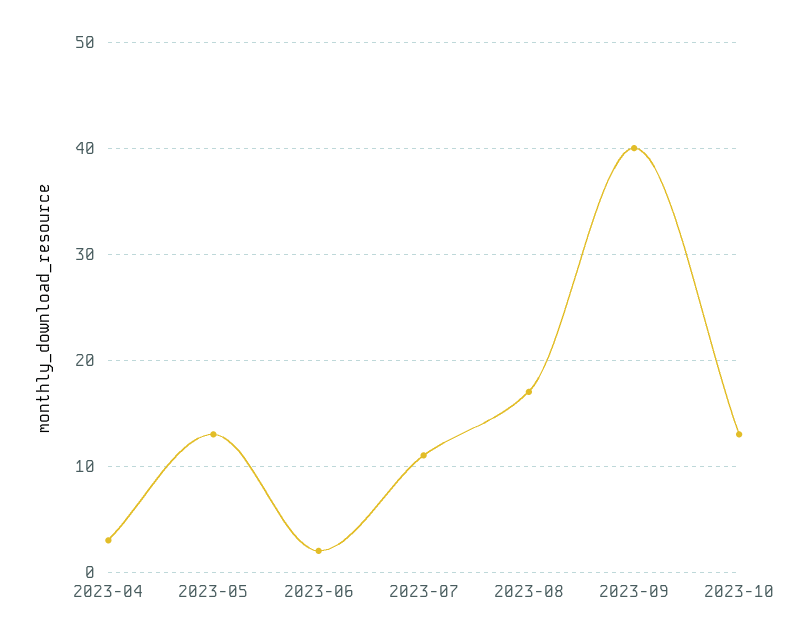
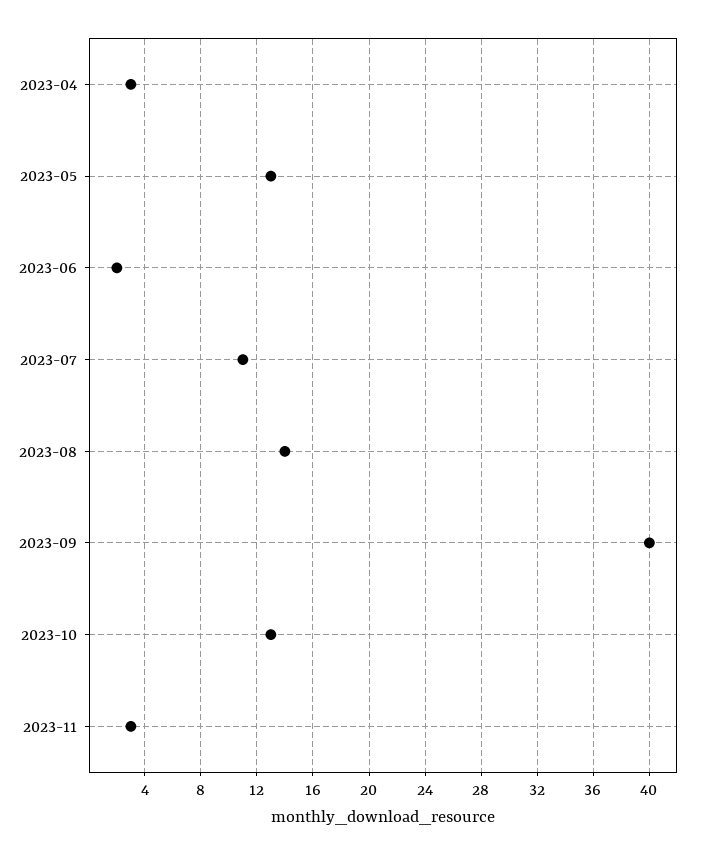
2023-08: 17 -> 14
2023-11: none -> 3

